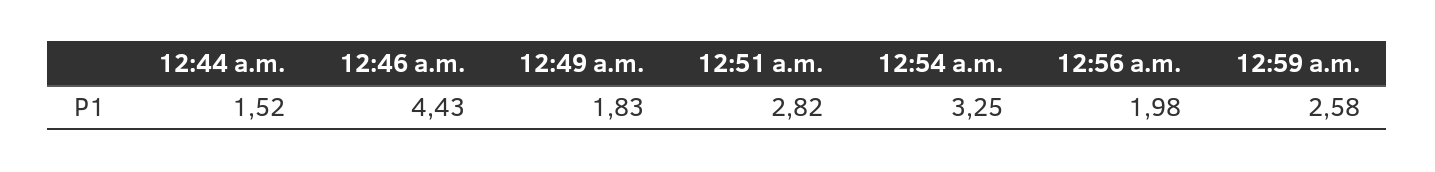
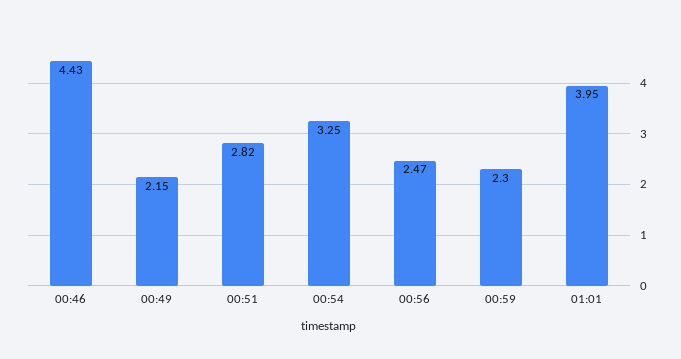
12:44 a.m.: 1.52 -> none
12:49 a.m.: 1.83 -> 2.15
12:56 a.m.: 1.98 -> 2.47
12:59 a.m.: 2.58 -> 2.3
01:01: none -> 3.95

